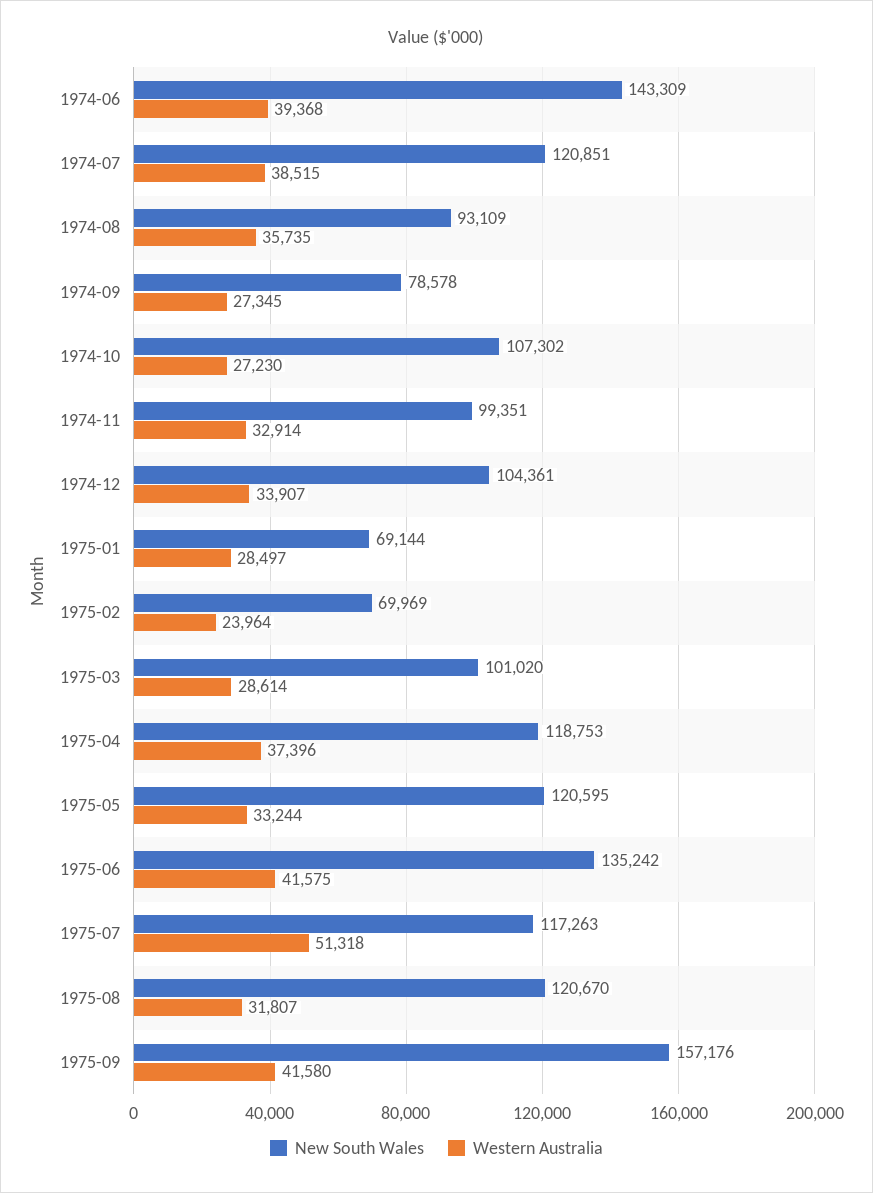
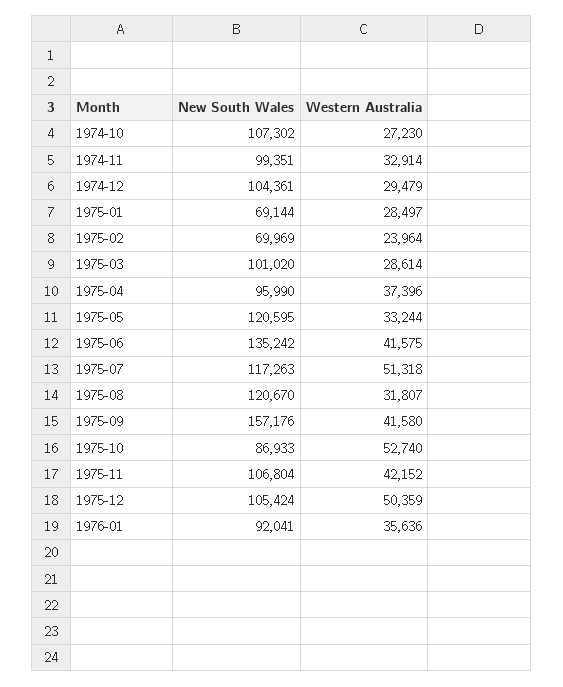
New South Wales, 1974-06: 143309 -> none
Western Australia, 1974-06: 39368 -> none
New South Wales, 1974-07: 120851 -> none
Western Australia, 1974-07: 38515 -> none
New South Wales, 1974-08: 93109 -> none
Western Australia, 1974-08: 35735 -> none
New South Wales, 1974-09: 78578 -> none
Western Australia, 1974-09: 27345 -> none
Western Australia, 1974-12: 33907 -> 29479
New South Wales, 1975-04: 118753 -> 95990
New South Wales, 1975-10: none -> 86933
Western Australia, 1975-10: none -> 52740
New South Wales, 1975-11: none -> 106804
Western Australia, 1975-11: none -> 42152
New South Wales, 1975-12: none -> 105424
Western Australia, 1975-12: none -> 50359
New South Wales, 1976-01: none -> 92041
Western Australia, 1976-01: none -> 35636

